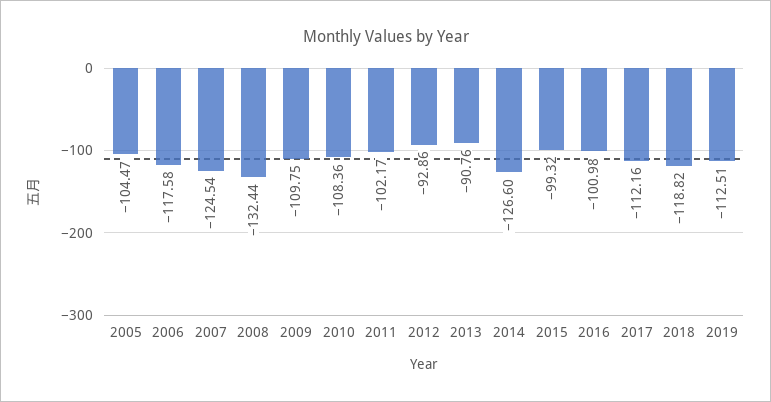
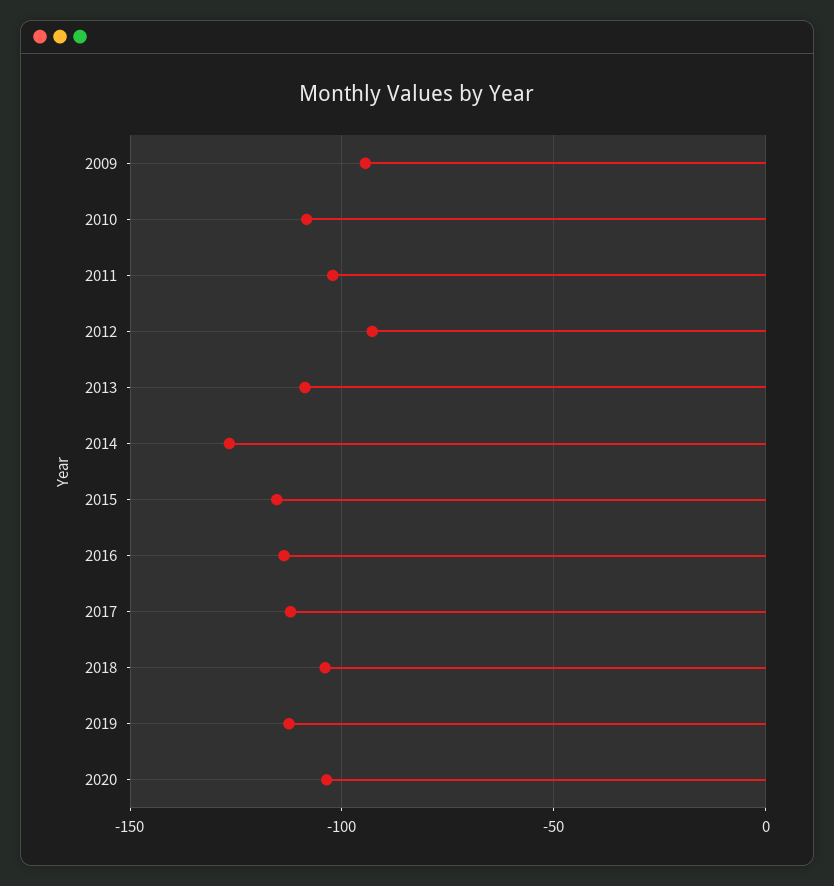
2005: -104.47 -> none
2006: -117.58 -> none
2007: -124.54 -> none
2008: -132.44 -> none
2009: -109.75 -> -95
2013: -90.76 -> -110
2015: -99.32 -> -115
2016: -100.98 -> -115
2018: -118.82 -> -105
2020: none -> -105

